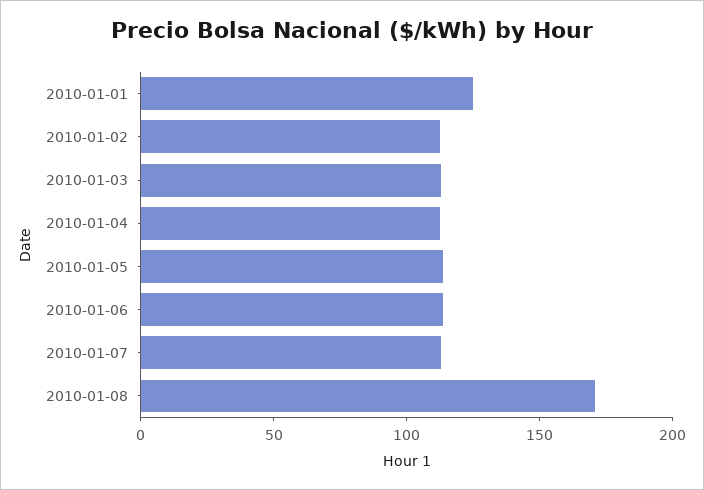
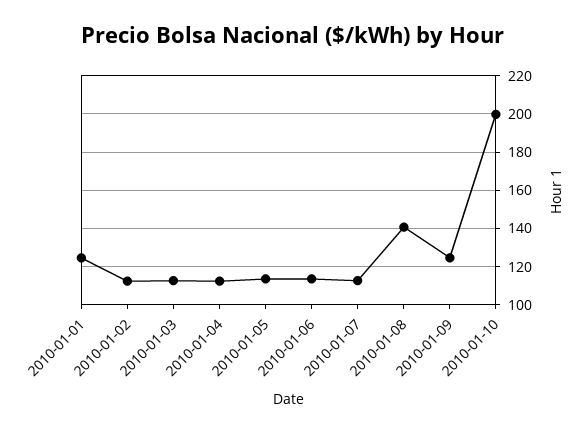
2010-01-08: 170 -> 140
2010-01-09: none -> 125
2010-01-10: none -> 200

